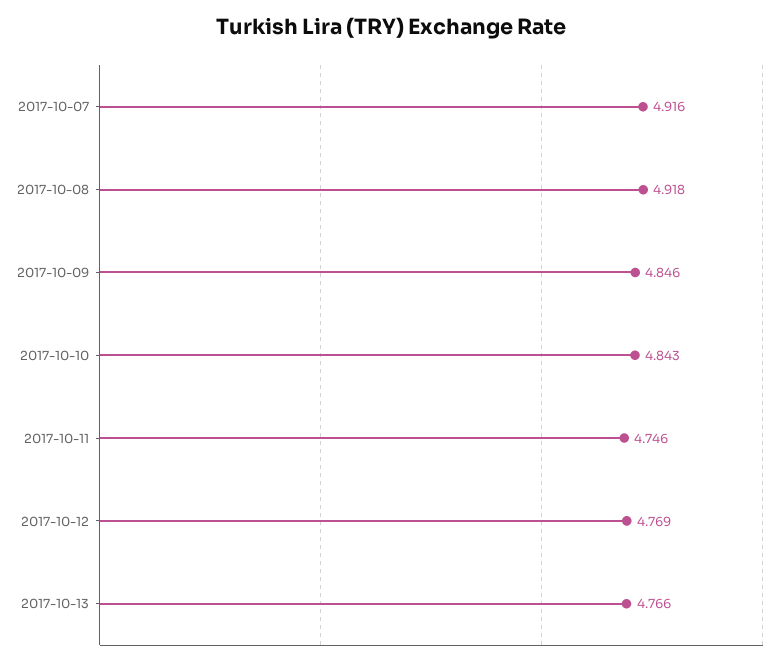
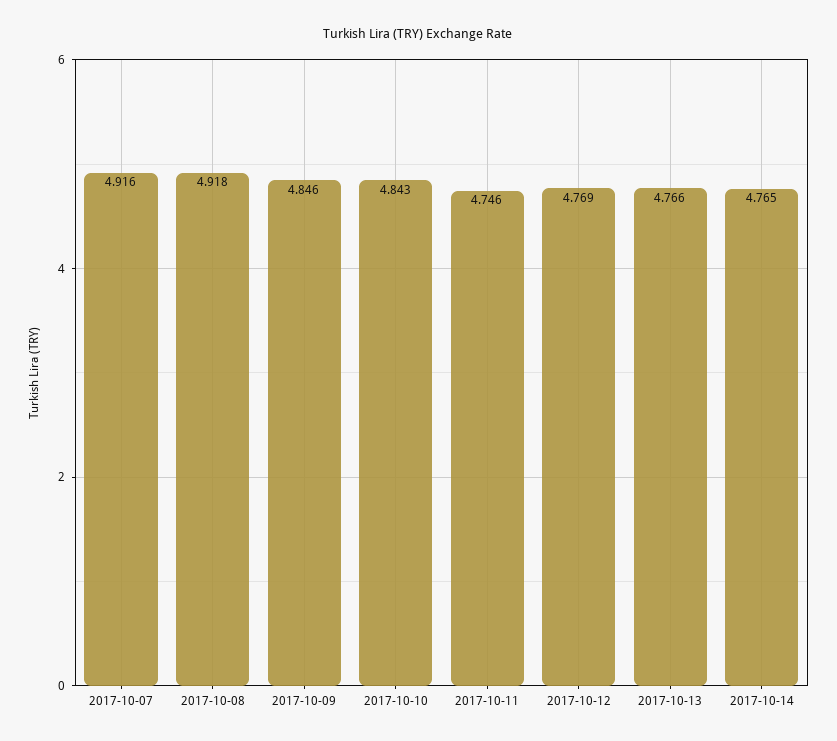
2017-10-14: none -> 4.765

